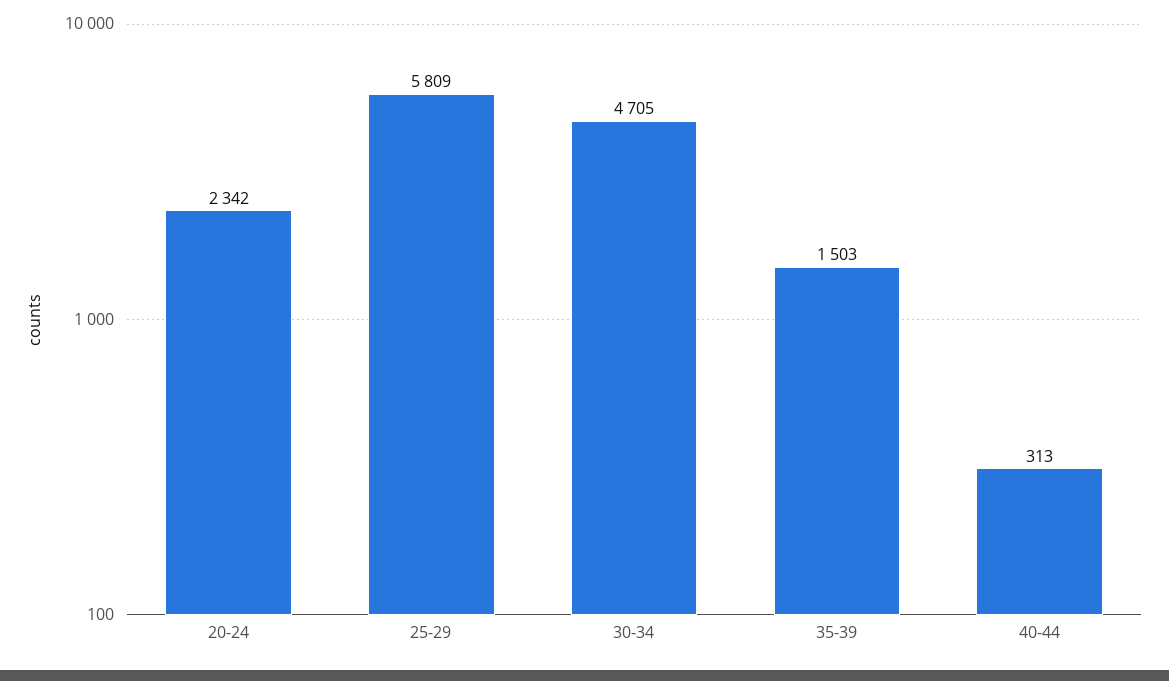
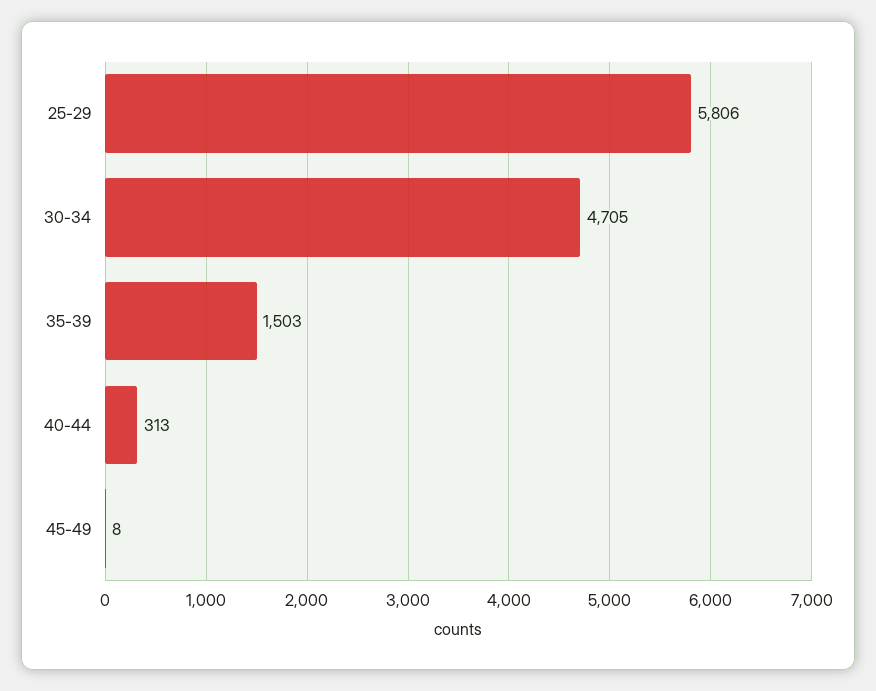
20-24: 2342 -> none
25-29: 5809 -> 5806
45-49: none -> 8

